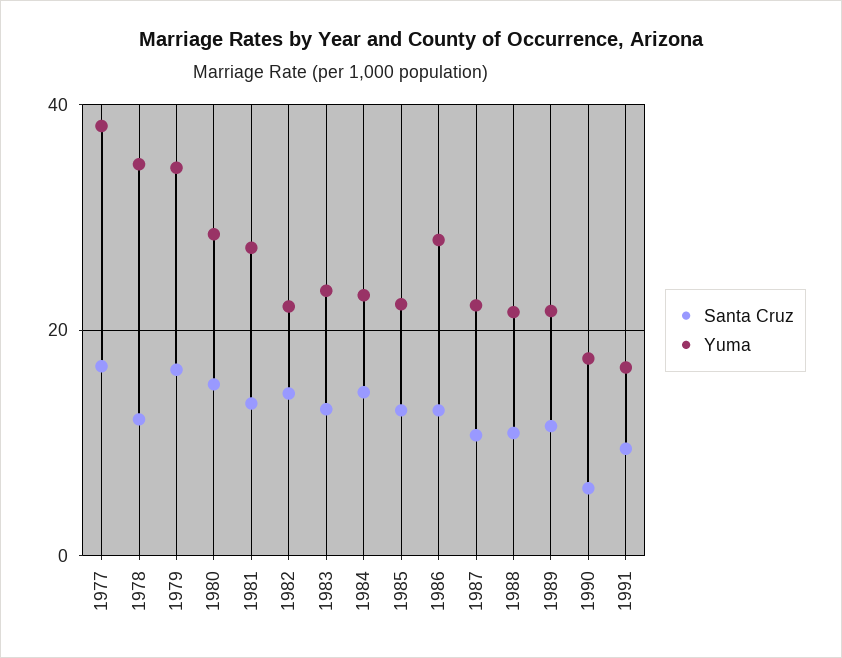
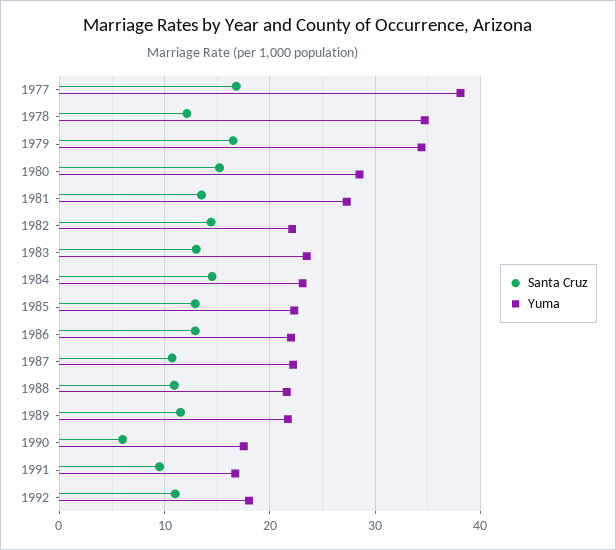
Yuma, 1986: 28 -> 22
Santa Cruz, 1992: none -> 11
Yuma, 1992: none -> 18

